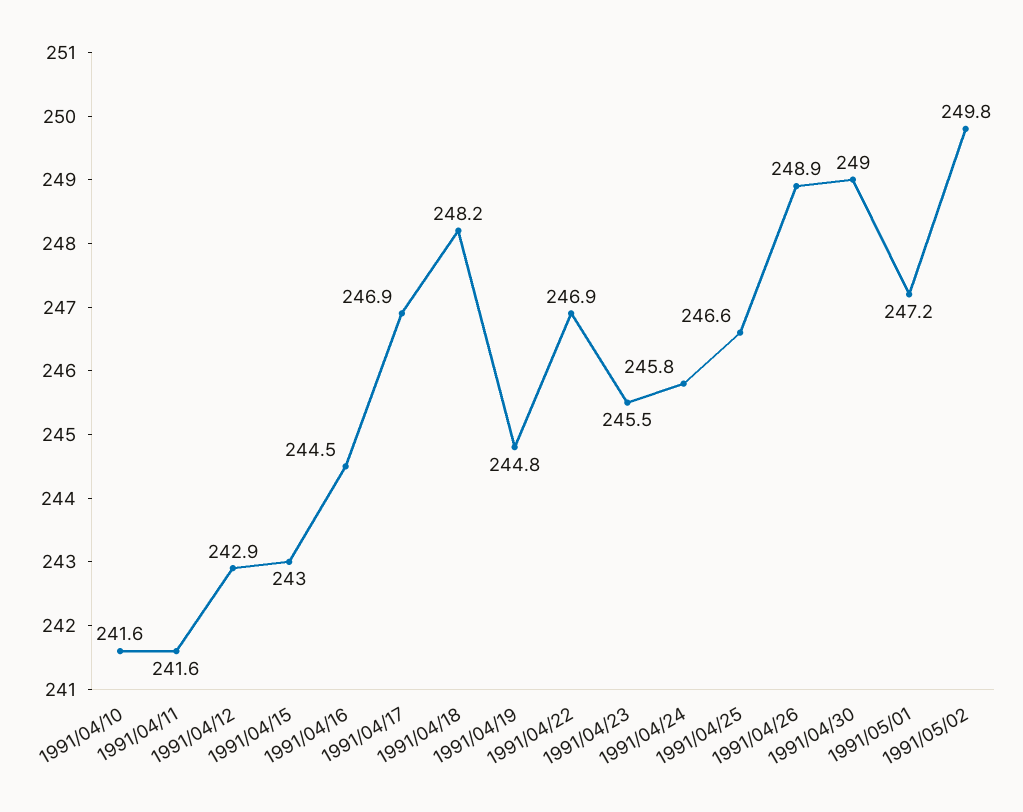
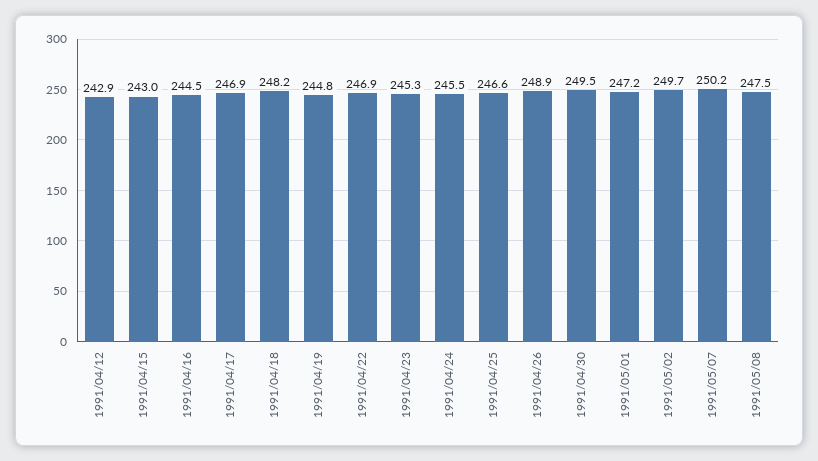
1991/04/10: 241.6 -> none
1991/04/11: 241.6 -> none
1991/04/23: 245.5 -> 245.3
1991/04/24: 245.8 -> 245.5
1991/04/30: 249 -> 249.5
1991/05/02: 249.8 -> 249.7
1991/05/07: none -> 250.2
1991/05/08: none -> 247.5

